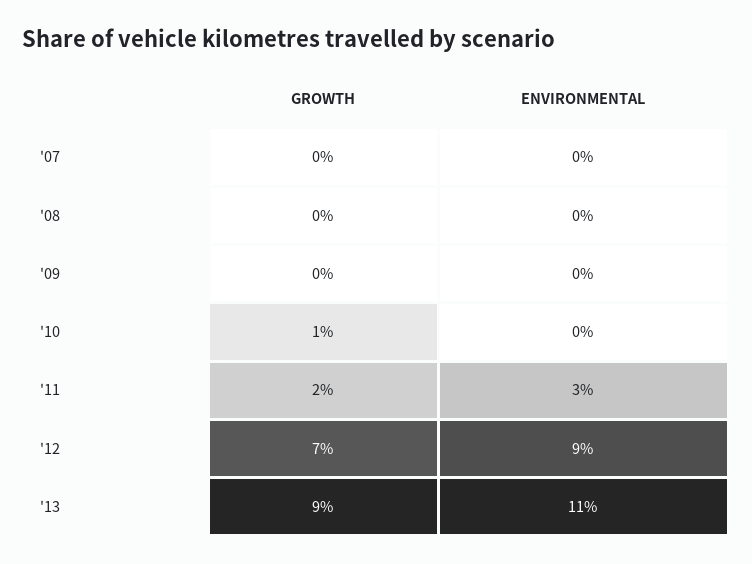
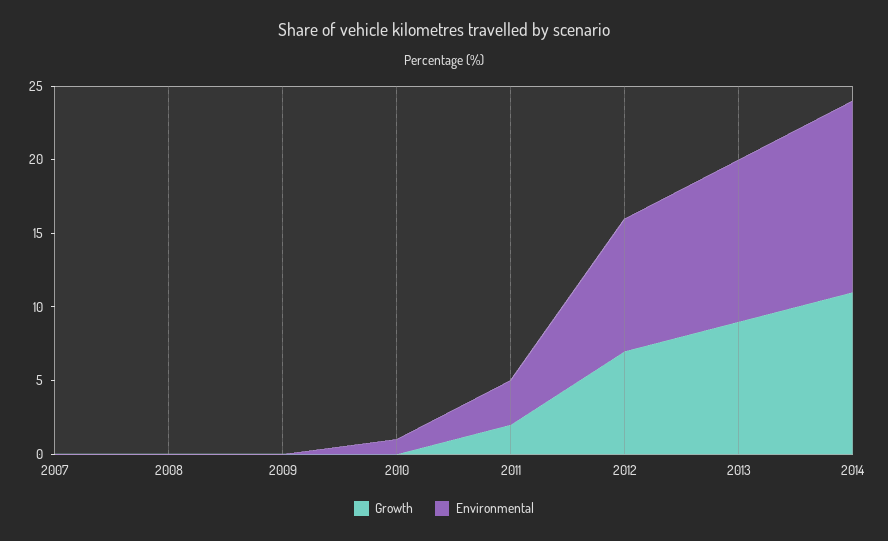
GROWTH, '10: 1 -> 0
ENVIRONMENTAL, '10: 0 -> 1
GROWTH, 2014: none -> 11
ENVIRONMENTAL, 2014: none -> 13

